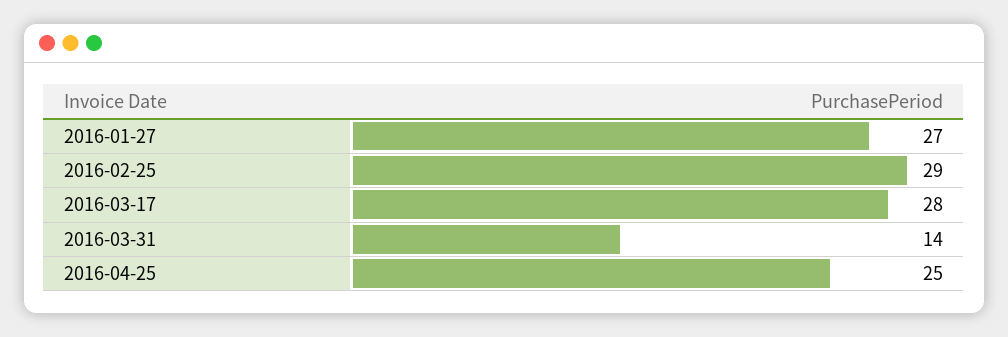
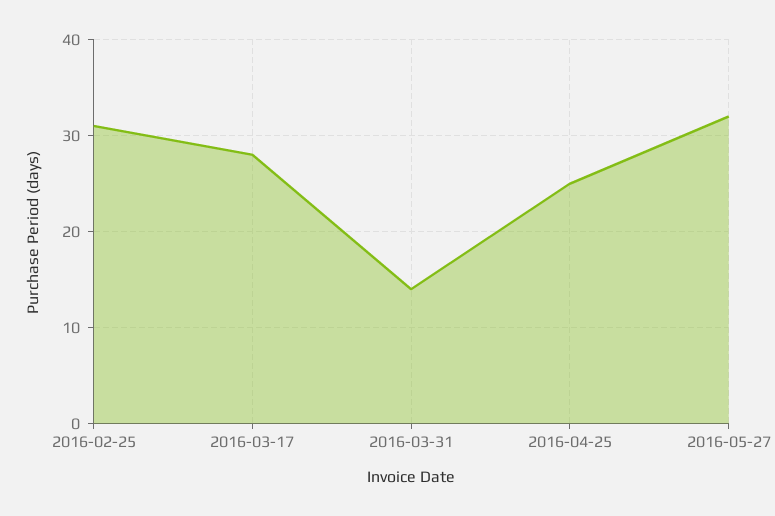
2016-01-27: 27 -> none
2016-02-25: 29 -> 31
2016-05-27: none -> 32

